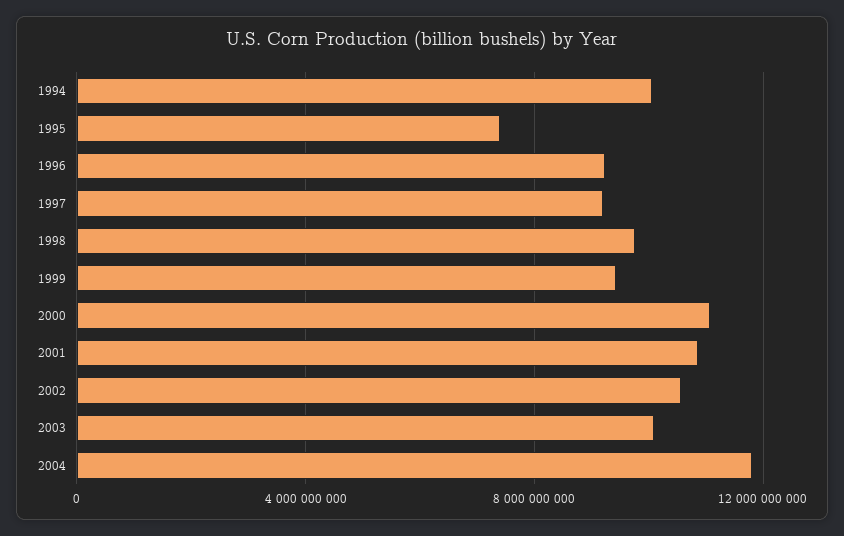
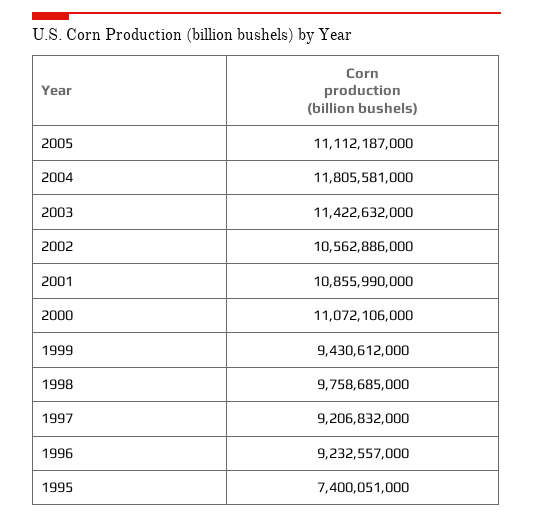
1994: 10000000000 -> none
2003: 10000000000 -> 11422632000
2005: none -> 11112187000

